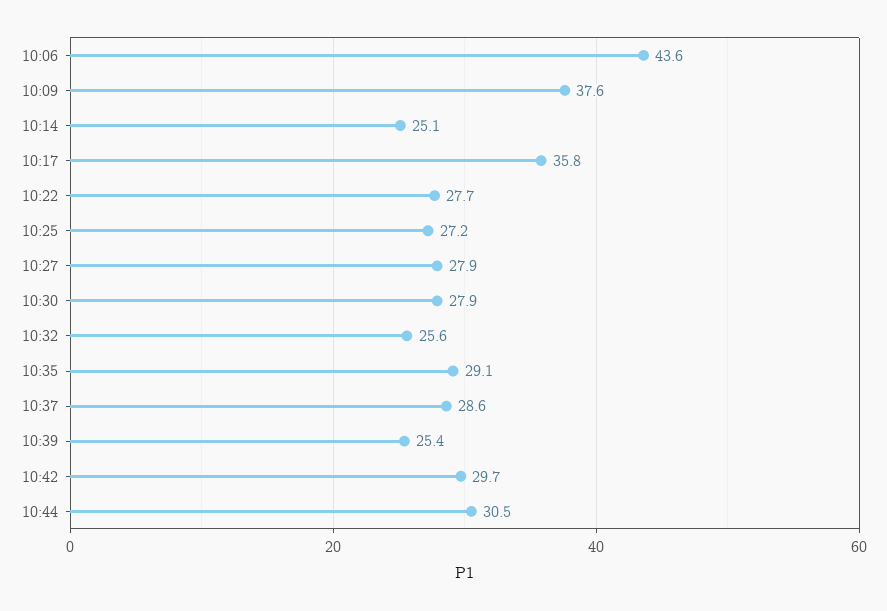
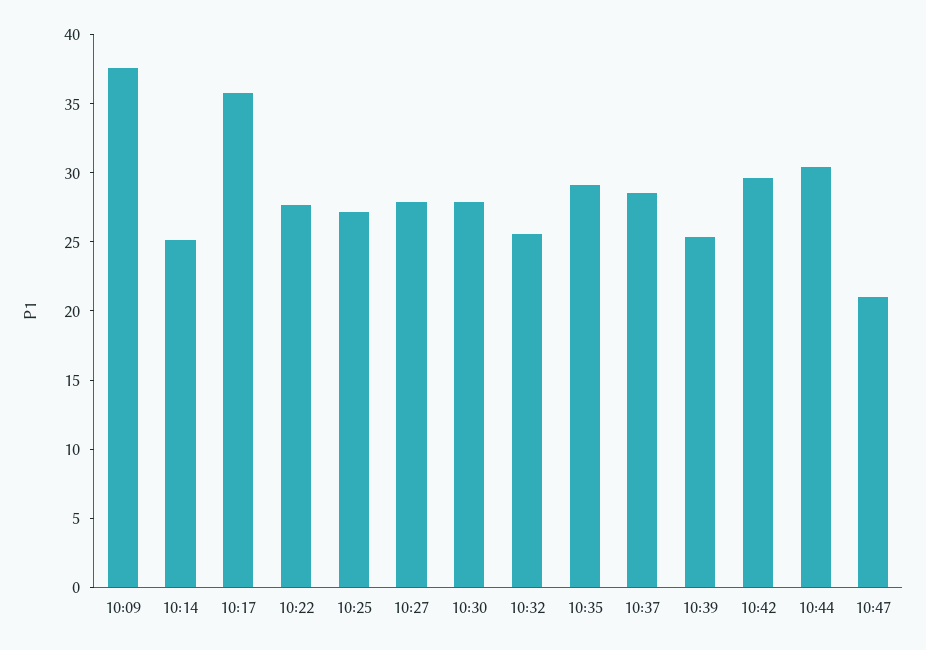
10:06: 43.6 -> none
10:47: none -> 21

